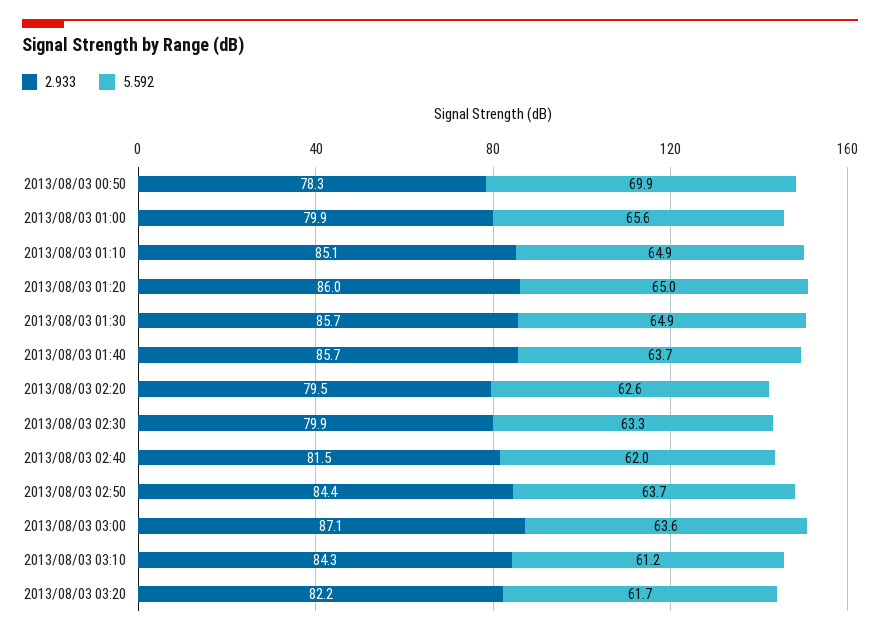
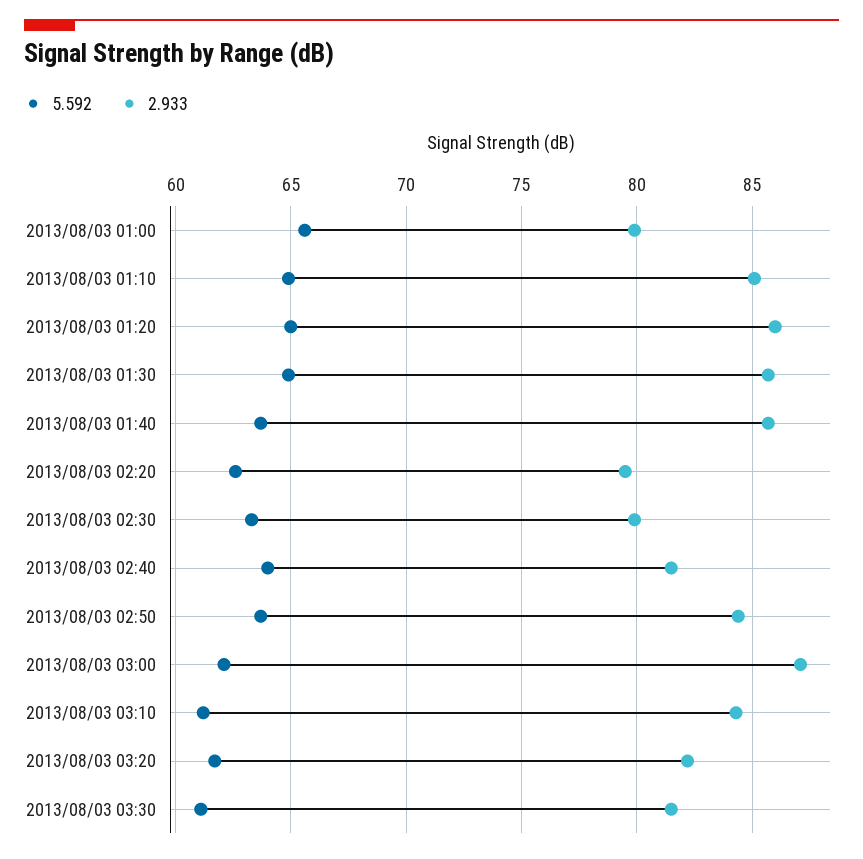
2.933, 2013/08/03 00:50: 78.3 -> none
5.592, 2013/08/03 00:50: 69.9 -> none
5.592, 2013/08/03 02:40: 62 -> 64
5.592, 2013/08/03 03:00: 63.6 -> 62
5.592, 2013/08/03 03:30: none -> 61
2.933, 2013/08/03 03:30: none -> 81.5

